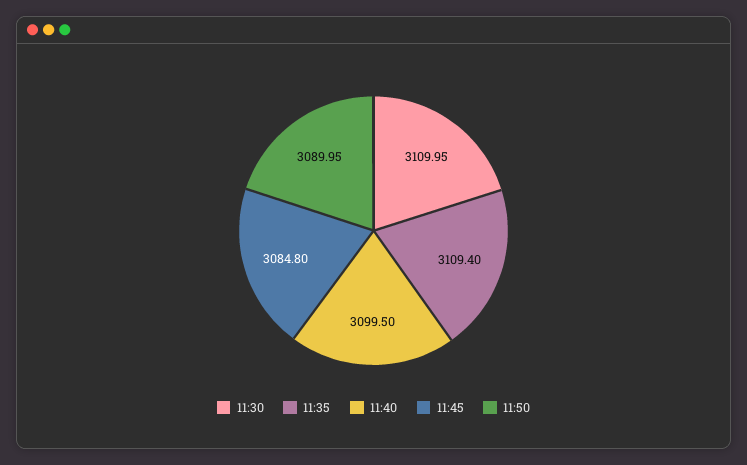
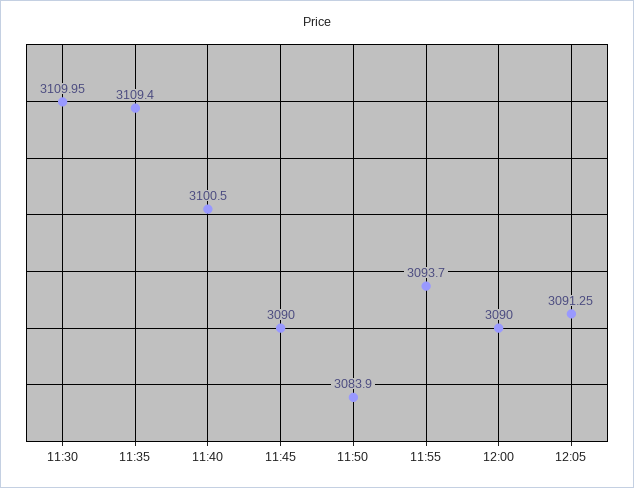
11:40: 3099.5 -> 3100.5
11:45: 3084.8 -> 3090
11:50: 3089.95 -> 3083.9
11:55: none -> 3093.7
12:00: none -> 3090
12:05: none -> 3091.25

